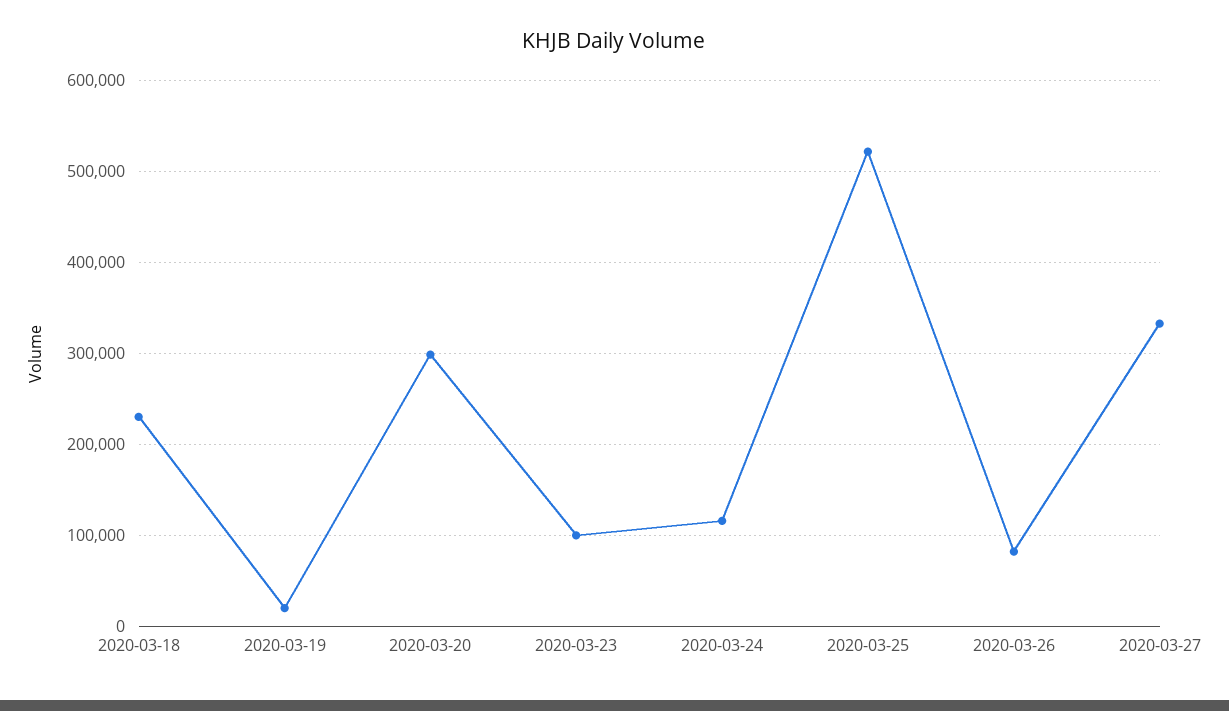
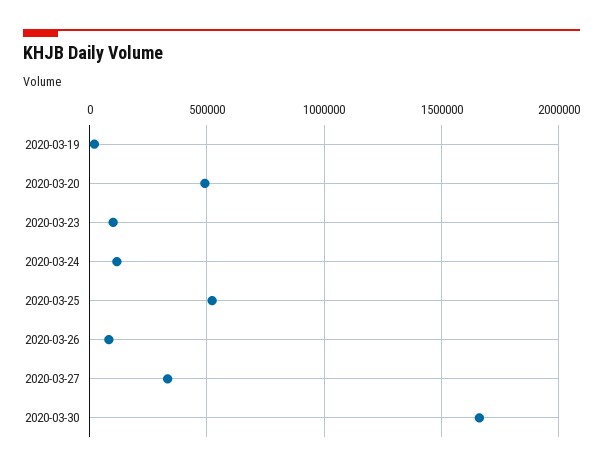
2020-03-18: 230000 -> none
2020-03-20: 300000 -> 500000
2020-03-30: none -> 1650000

